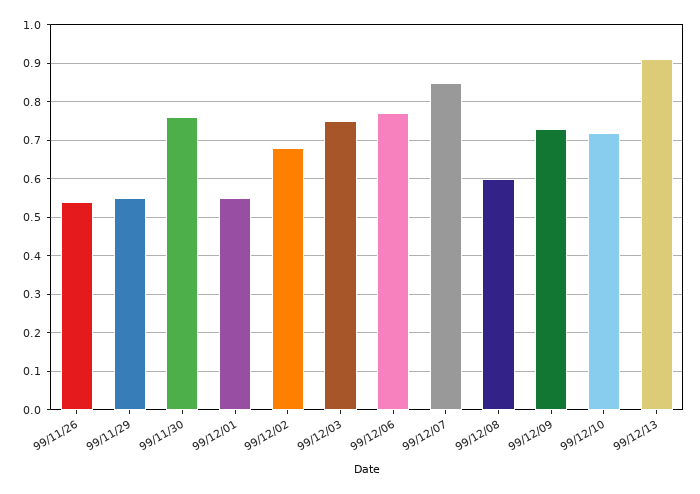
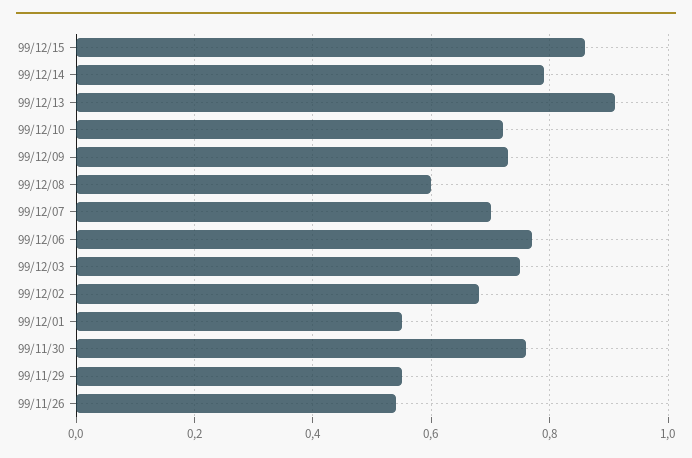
99/12/07: 0.85 -> 0.7
99/12/15: none -> 0.85
99/12/14: none -> 0.8

